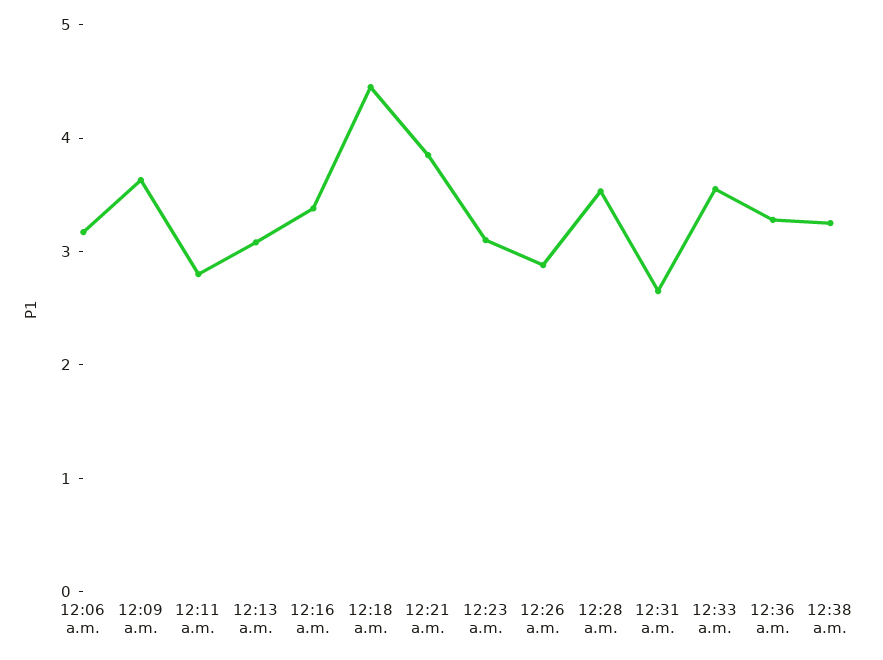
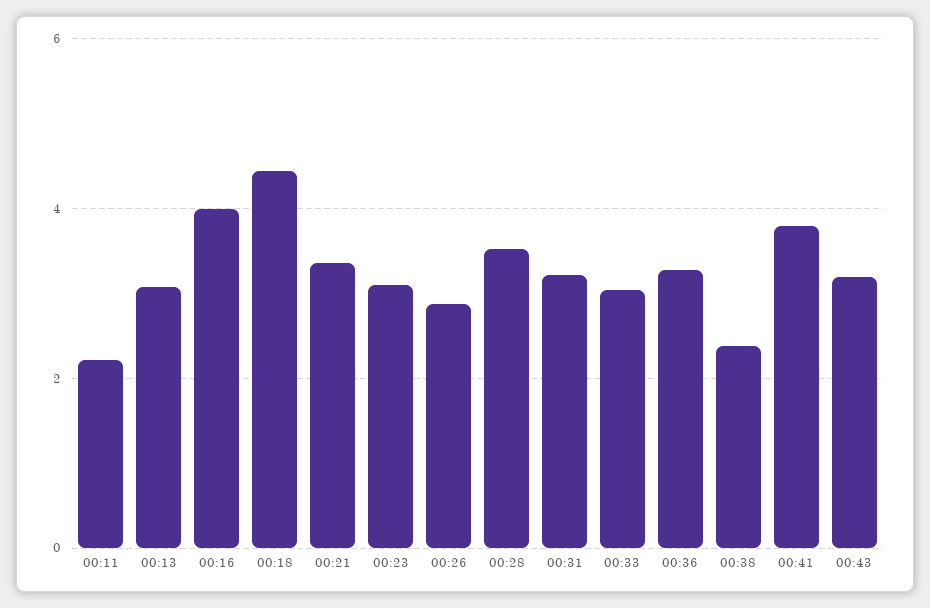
12:06 a.m.: 3.2 -> none
12:09 a.m.: 3.6 -> none
12:11 a.m.: 2.8 -> 2.2
12:16 a.m.: 3.4 -> 4
12:21 a.m.: 3.8 -> 3.4
12:31 a.m.: 2.6 -> 3.2
12:33 a.m.: 3.6 -> 3
12:38 a.m.: 3.2 -> 2.4
00:41: none -> 3.8
00:43: none -> 3.2

